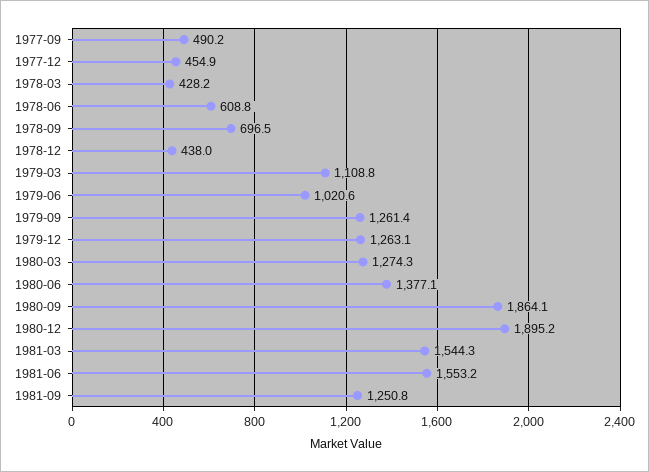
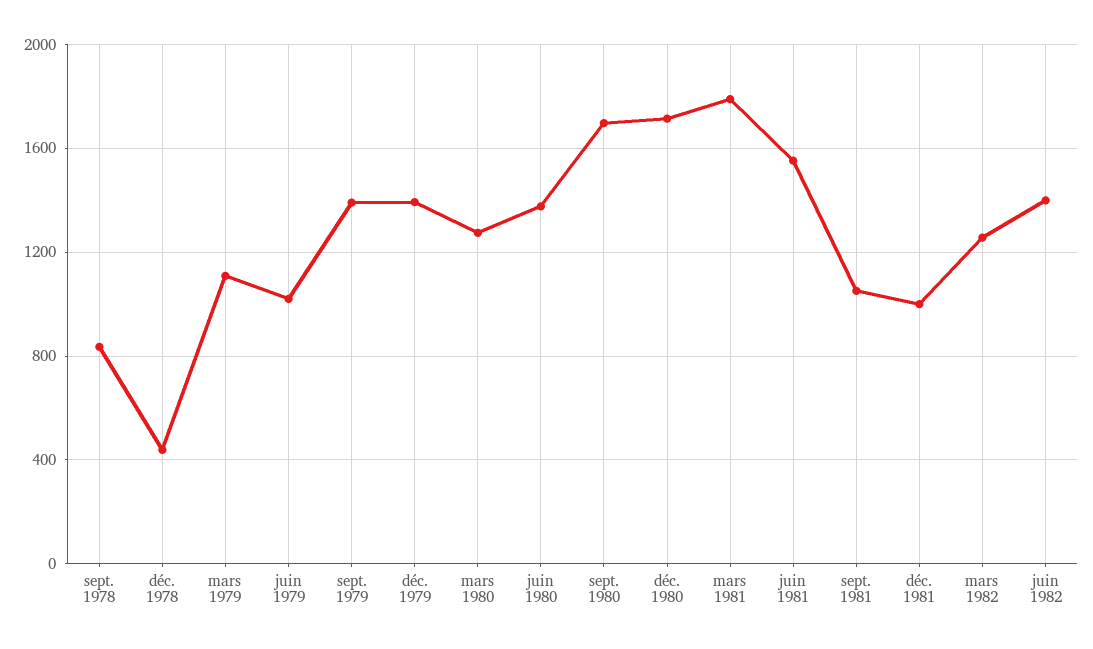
1977-09: 490.2 -> none
1977-12: 454.9 -> none
1978-03: 428.2 -> none
1978-06: 608.8 -> none
1978-09: 696.5 -> 850
1979-09: 1261.4 -> 1400
1979-12: 1263.1 -> 1400
1980-09: 1864.1 -> 1700
1980-12: 1895.2 -> 1700
1981-03: 1544.3 -> 1800
1981-09: 1250.8 -> 1050
déc. 1981: none -> 1000
mars 1982: none -> 1250
juin 1982: none -> 1400

